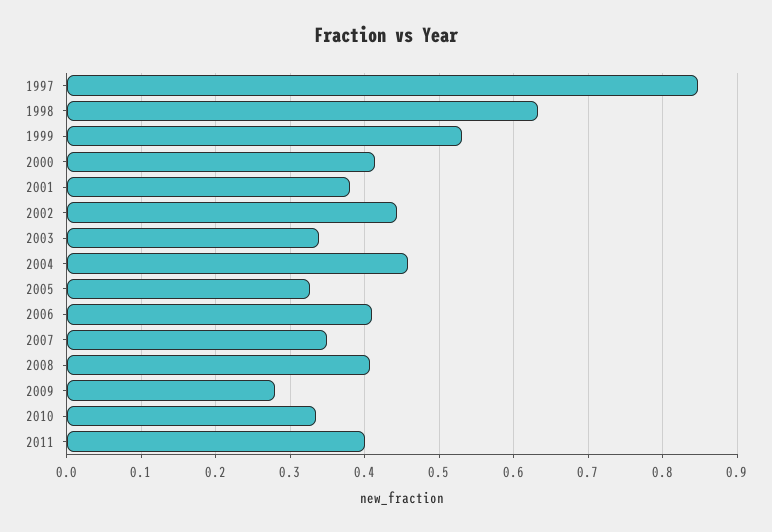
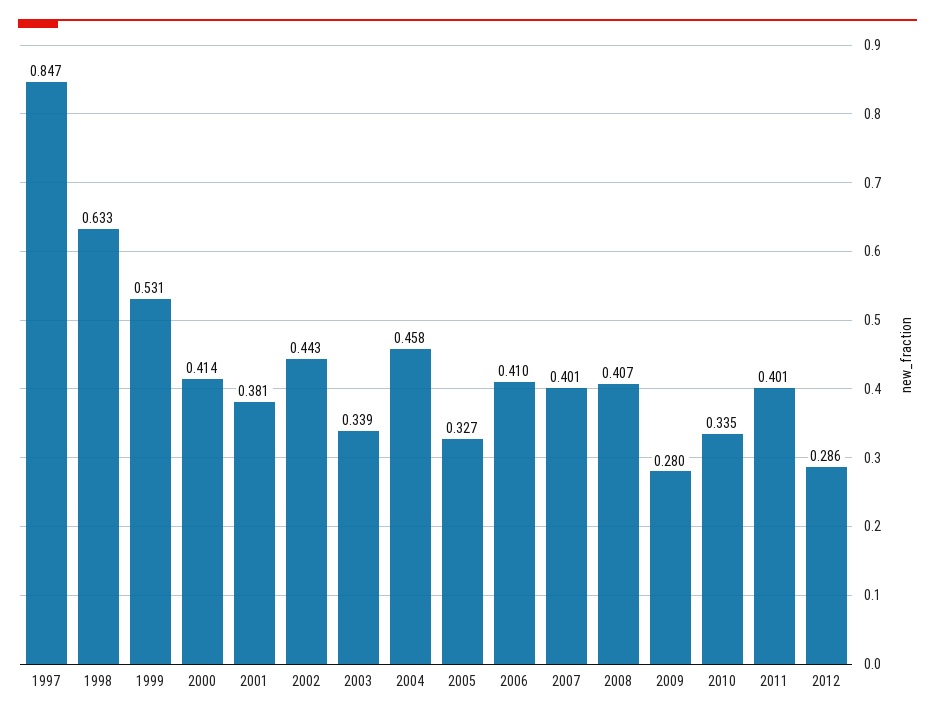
2007: 0.35 -> 0.401
2012: none -> 0.286

